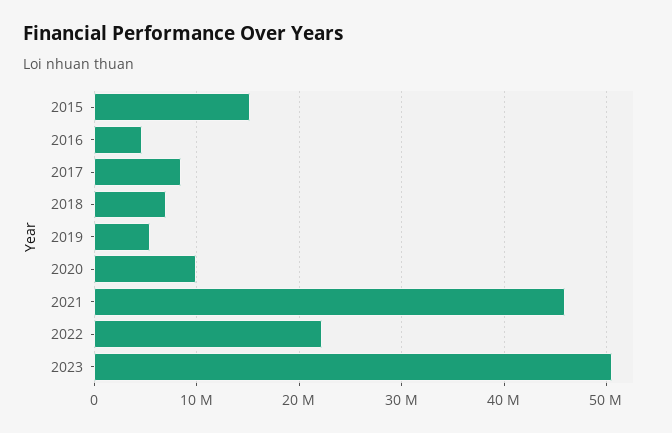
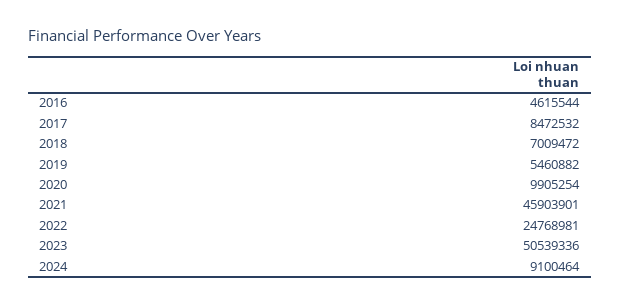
2015: 15000000 -> none
2022: 22000000 -> 24768981
2024: none -> 9100464

